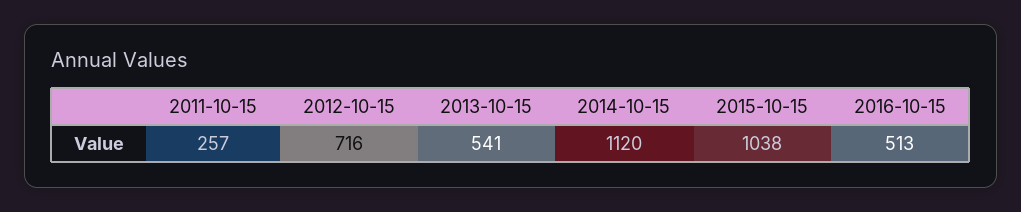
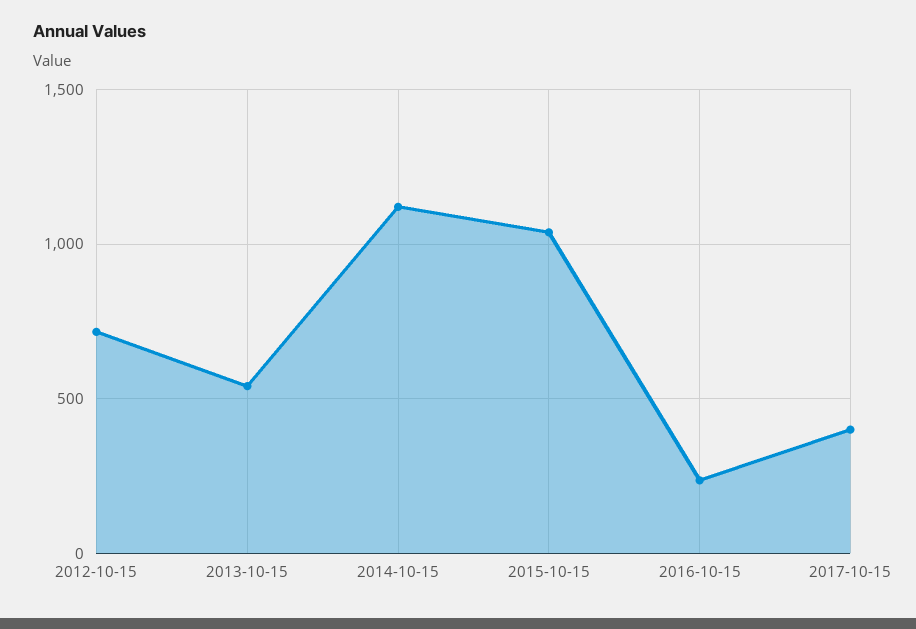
2011-10-15: 257 -> none
2016-10-15: 513 -> 250
2017-10-15: none -> 400

